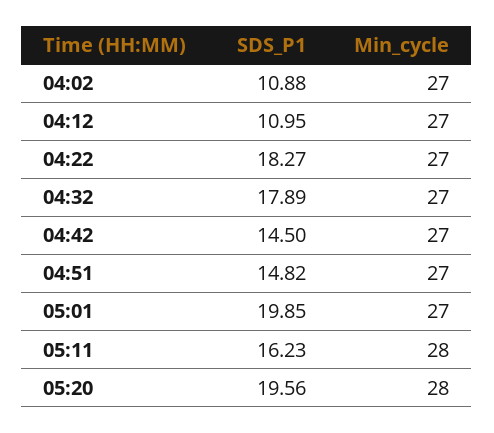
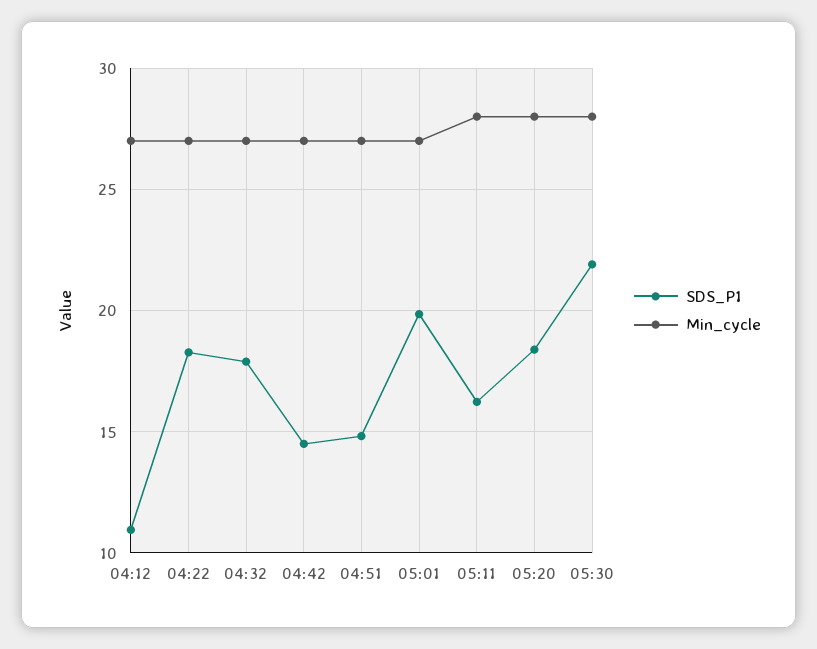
SDS_P1, 04:02: 10.88 -> none
Min_cycle, 04:02: 27 -> none
SDS_P1, 05:20: 19.56 -> 18.5
SDS_P1, 05:30: none -> 22
Min_cycle, 05:30: none -> 28

